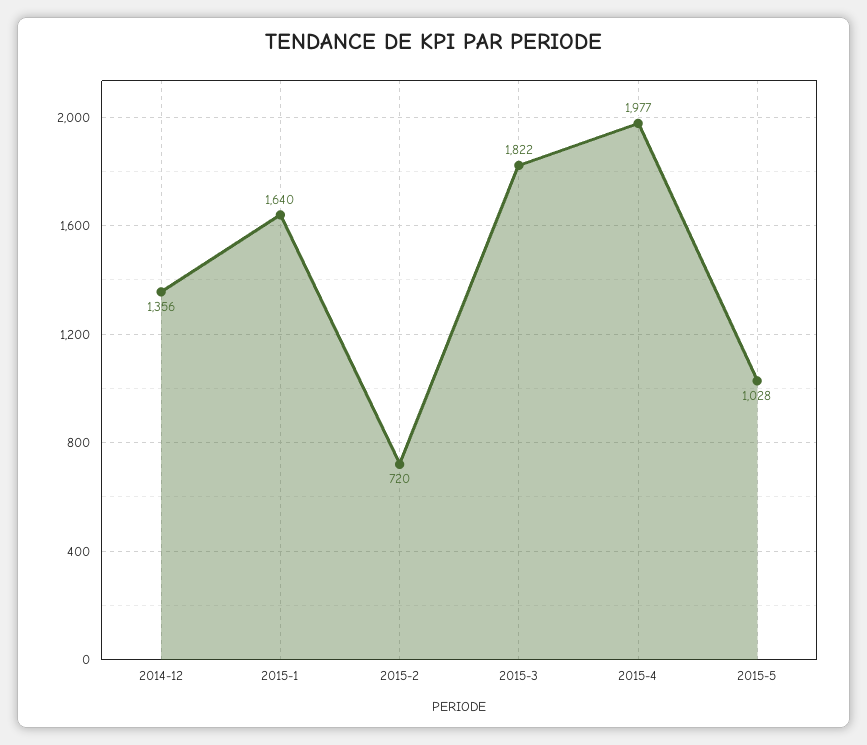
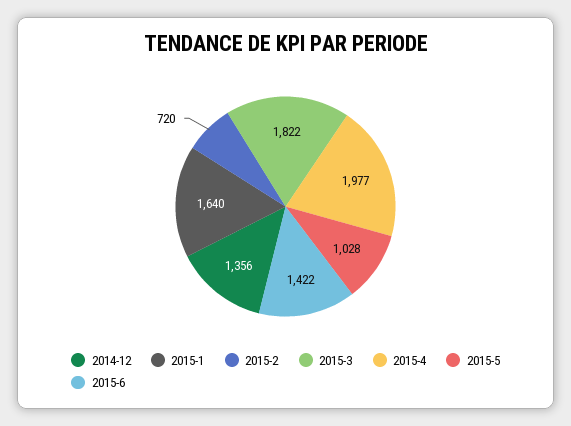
2015-6: none -> 1422

